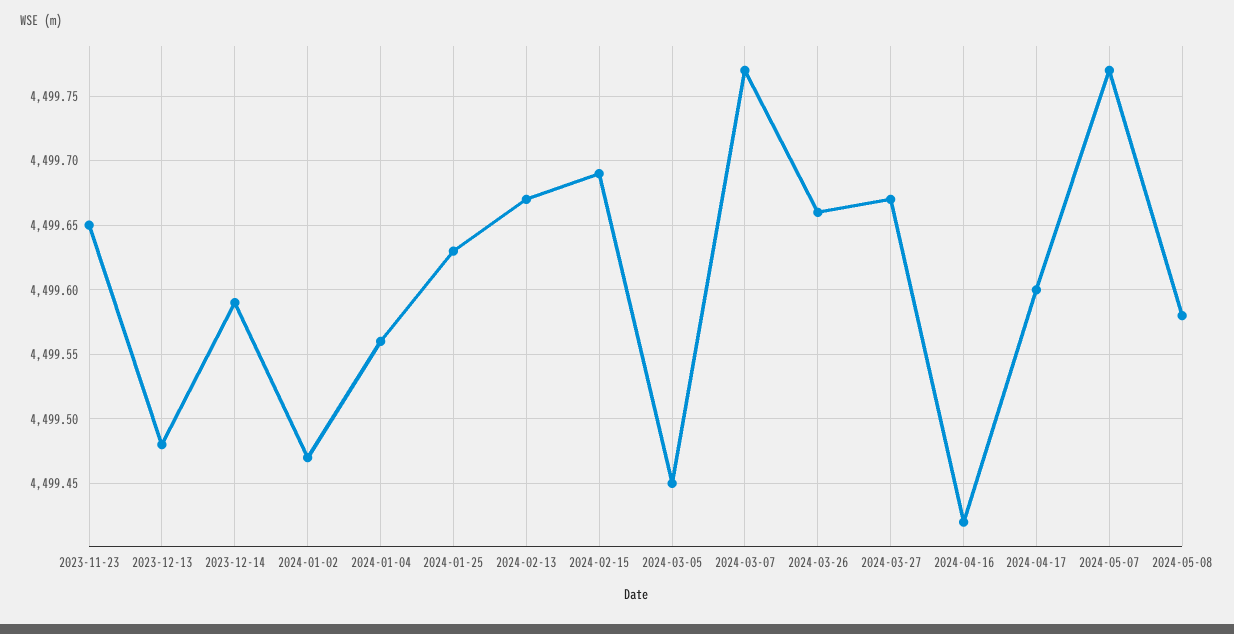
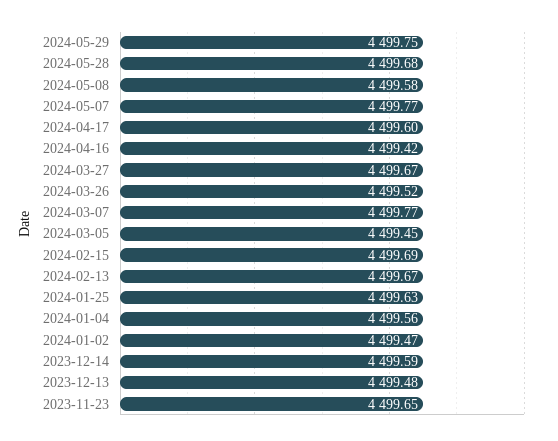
2024-03-26: 4499.66 -> 4499.52
2024-05-29: none -> 4499.75
2024-05-28: none -> 4499.68

